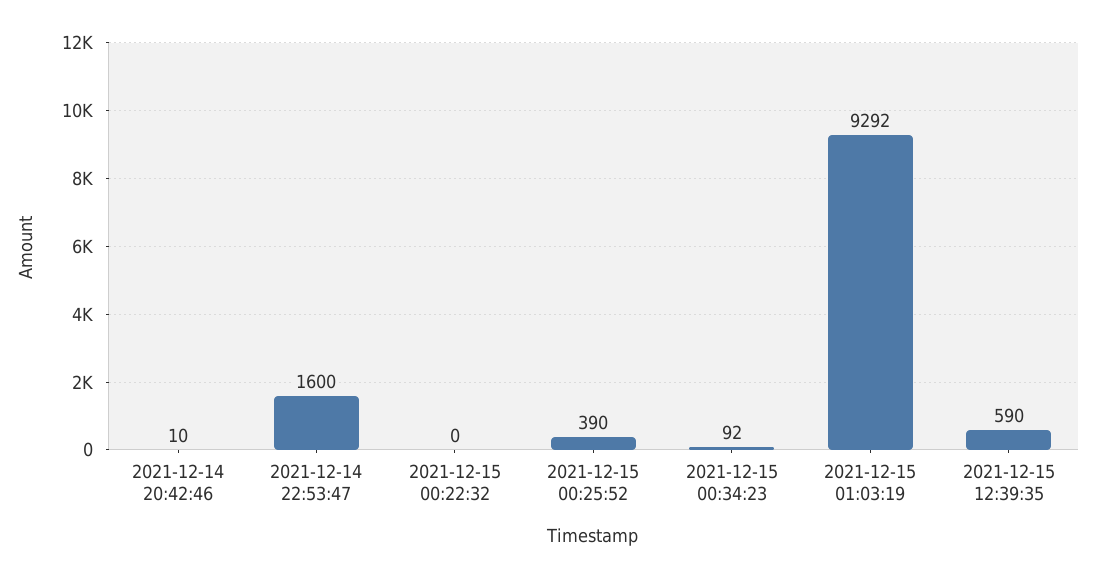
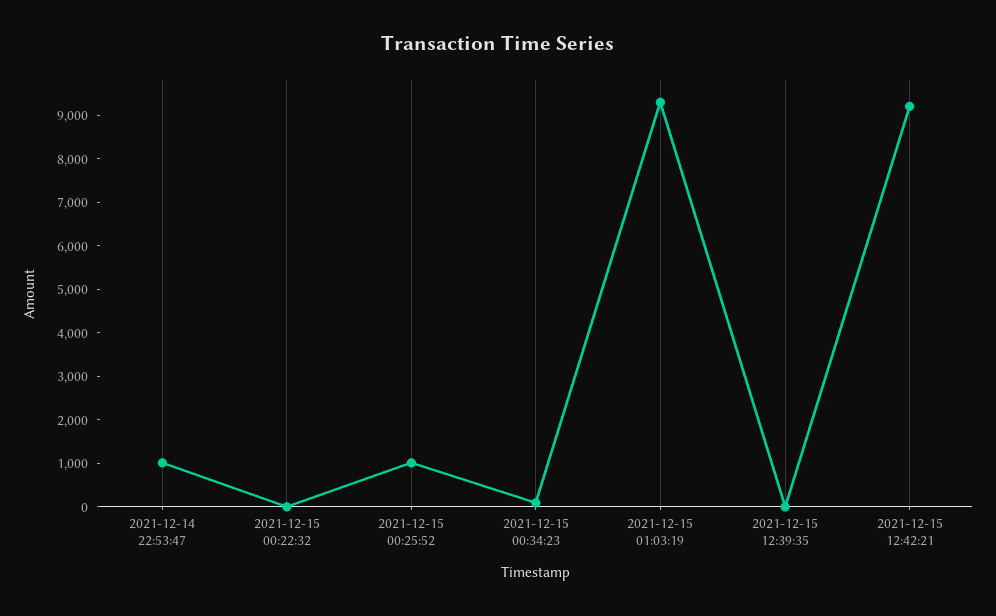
2021-12-14 20:42:46: 10 -> none
2021-12-14 22:53:47: 1600 -> 1000
2021-12-15 00:25:52: 390 -> 1000
2021-12-15 12:39:35: 590 -> 0
2021-12-15 12:42:21: none -> 9200

